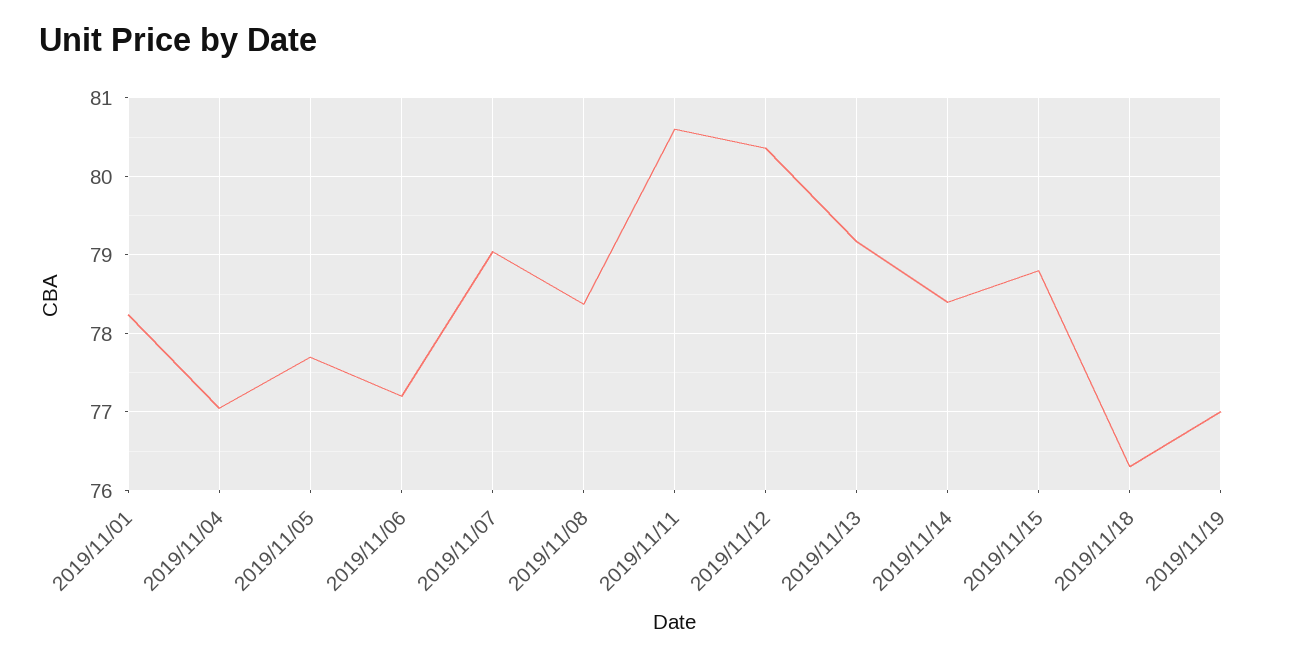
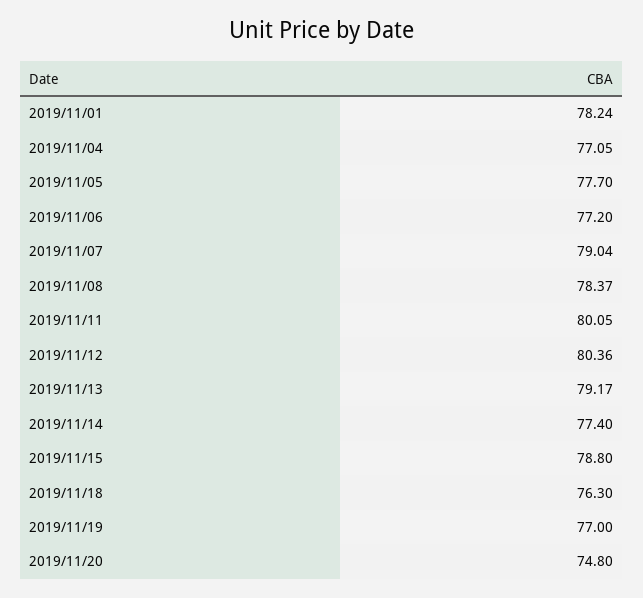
2019/11/11: 80.6 -> 80.05
2019/11/14: 78.4 -> 77.4
2019/11/20: none -> 74.8

